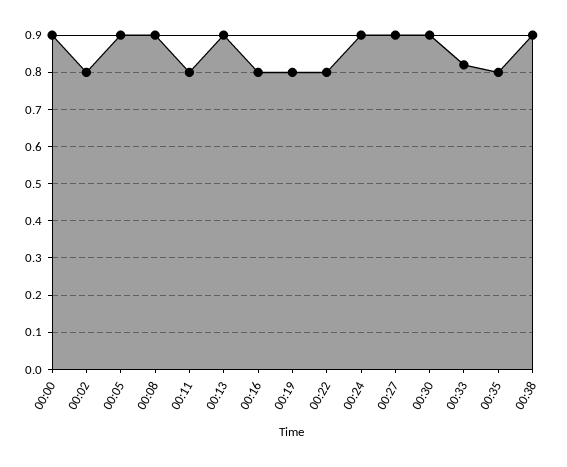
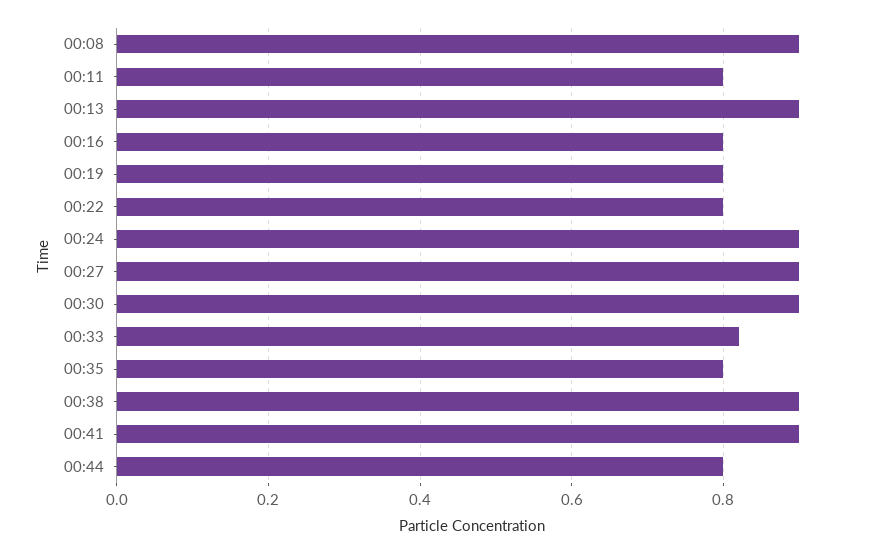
00:00: 0.9 -> none
00:02: 0.8 -> none
00:05: 0.9 -> none
00:41: none -> 0.9
00:44: none -> 0.8

